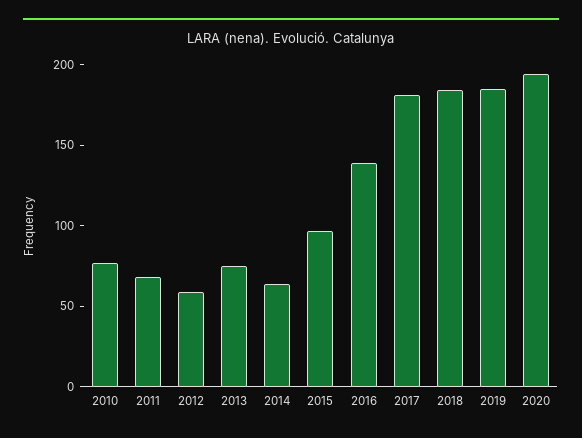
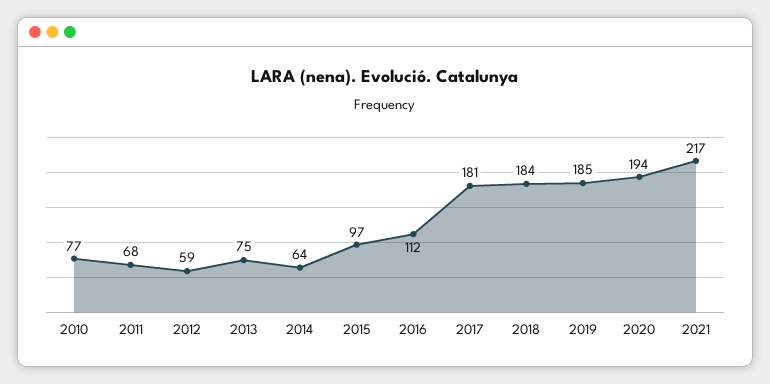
2016: 140 -> 112
2021: none -> 217

